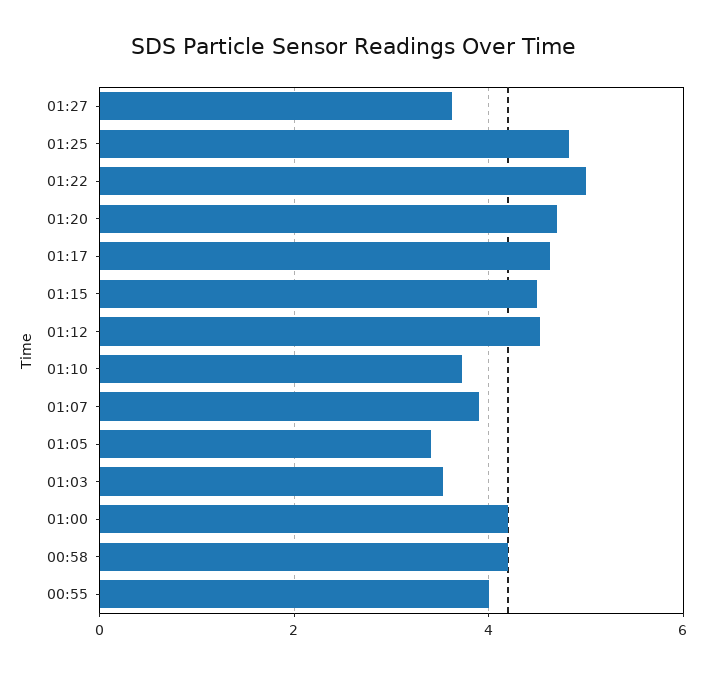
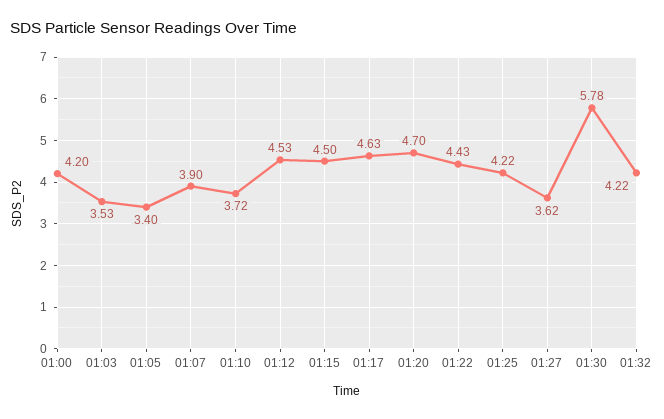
01:25: 4.8 -> 4.22
01:22: 5 -> 4.43
00:58: 4.2 -> none
00:55: 4 -> none
01:30: none -> 5.78
01:32: none -> 4.22

